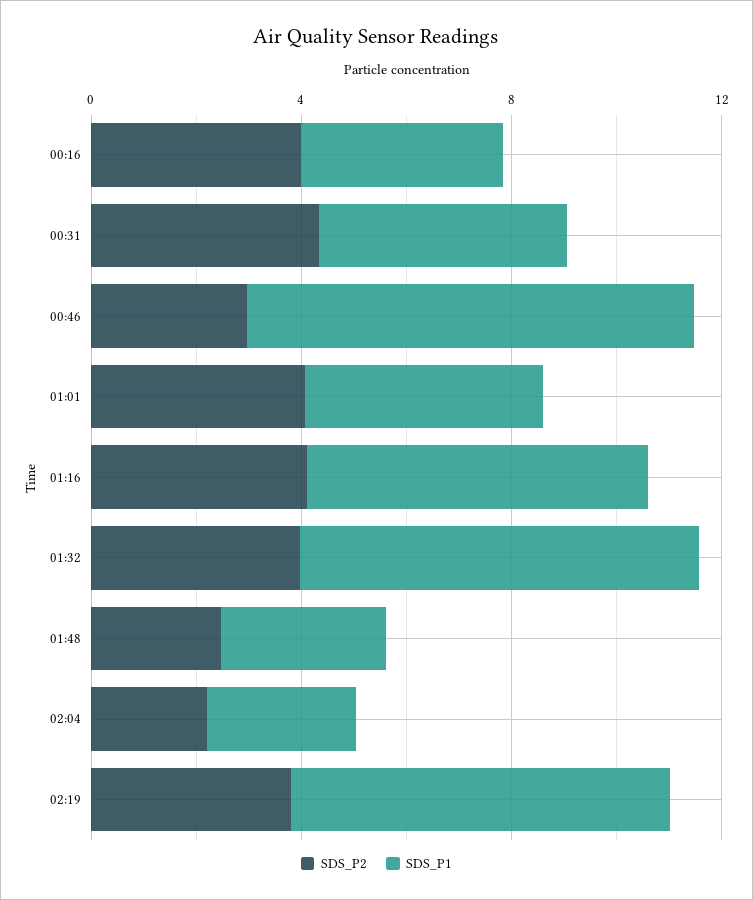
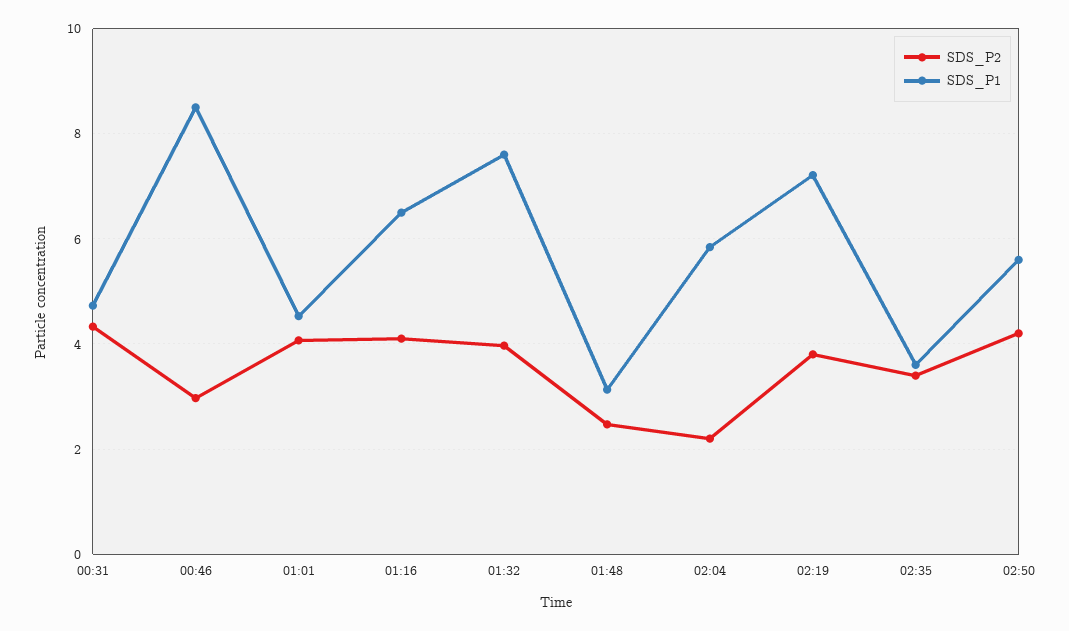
SDS_P2, 00:16: 4 -> none
SDS_P1, 00:16: 4 -> none
SDS_P1, 02:04: 3 -> 5.8
SDS_P2, 02:35: none -> 3.4
SDS_P1, 02:35: none -> 3.6
SDS_P2, 02:50: none -> 4.2
SDS_P1, 02:50: none -> 5.6

